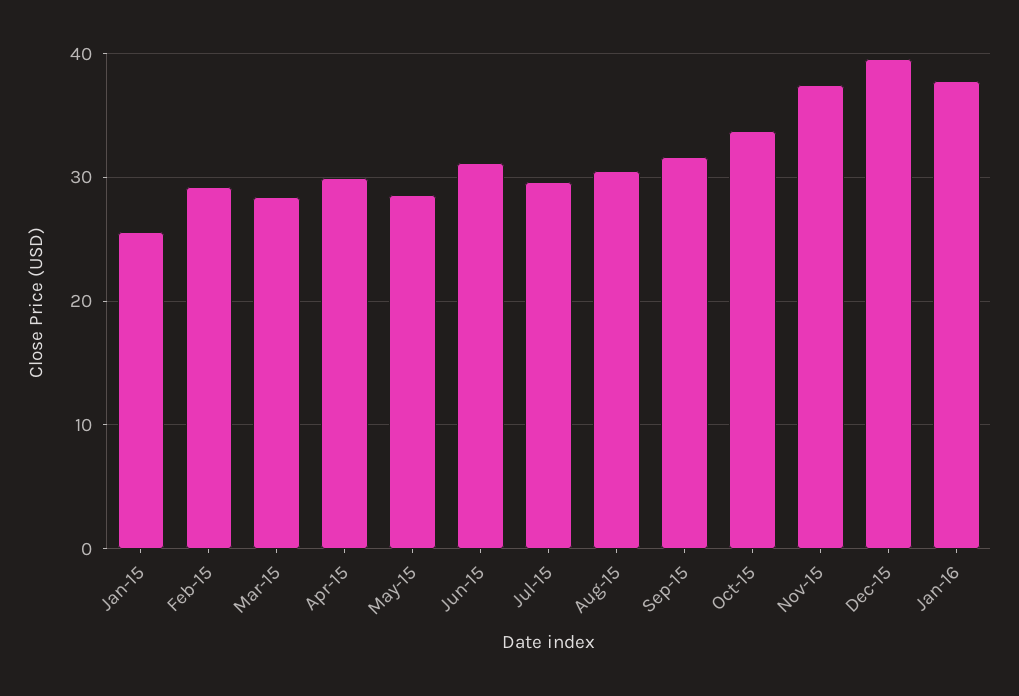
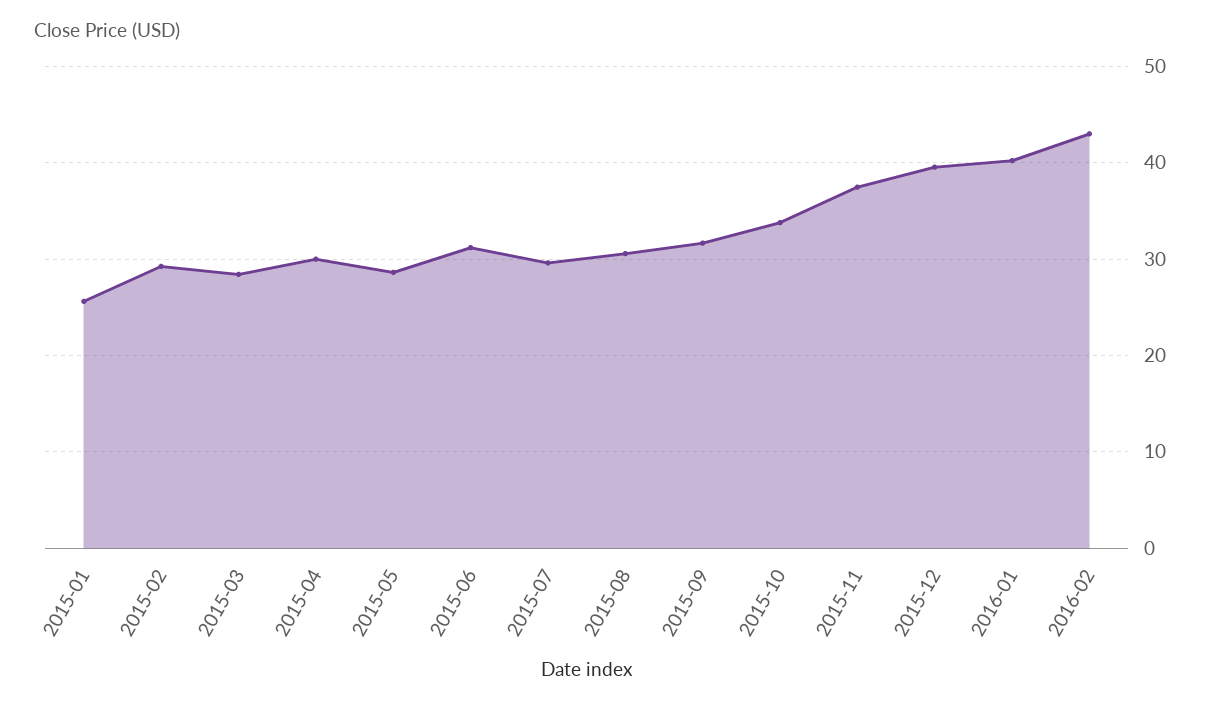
Jan-16: 38 -> 40
2016-02: none -> 43

